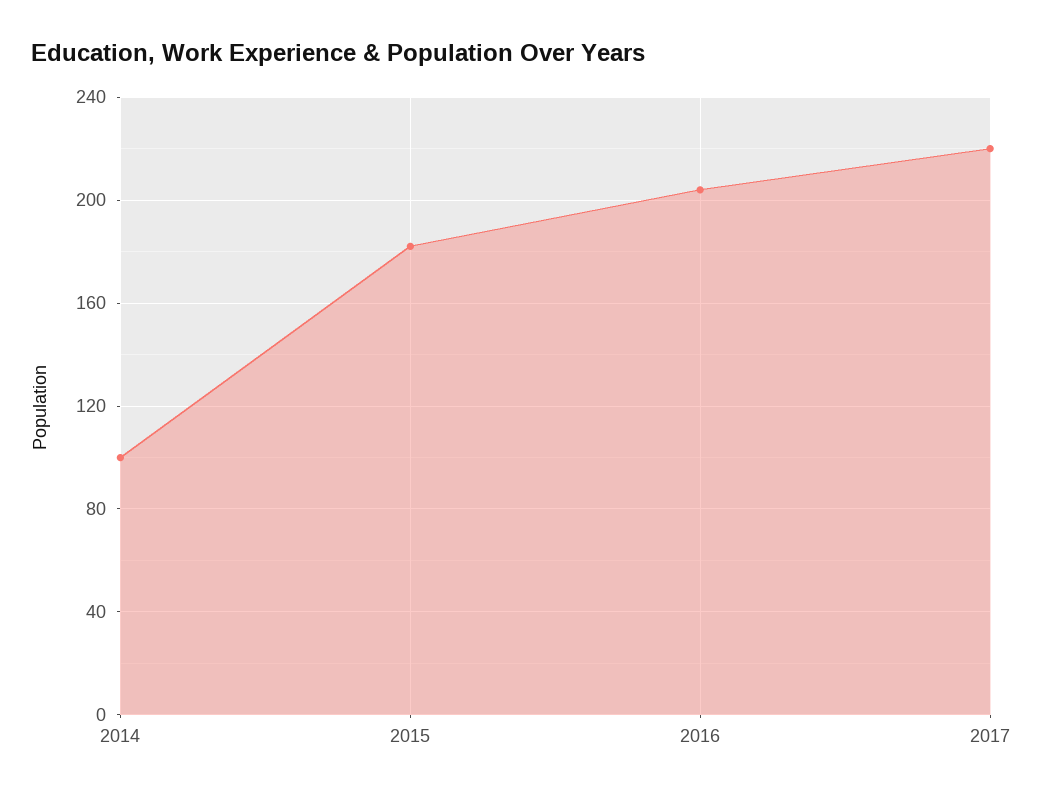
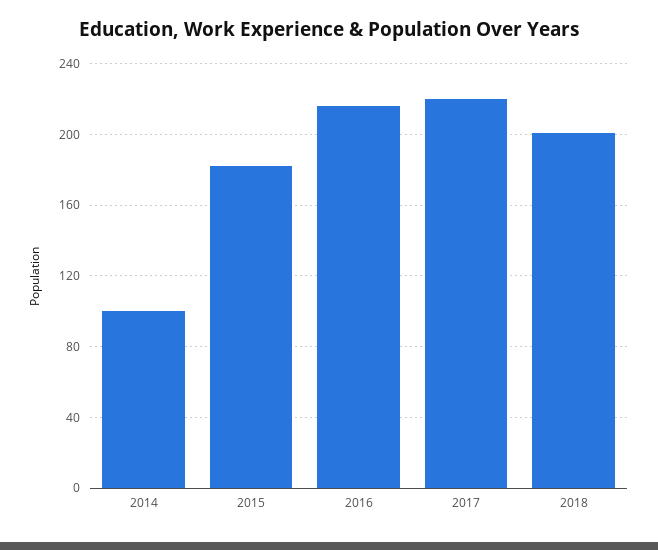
2016: 205 -> 215
2018: none -> 200

